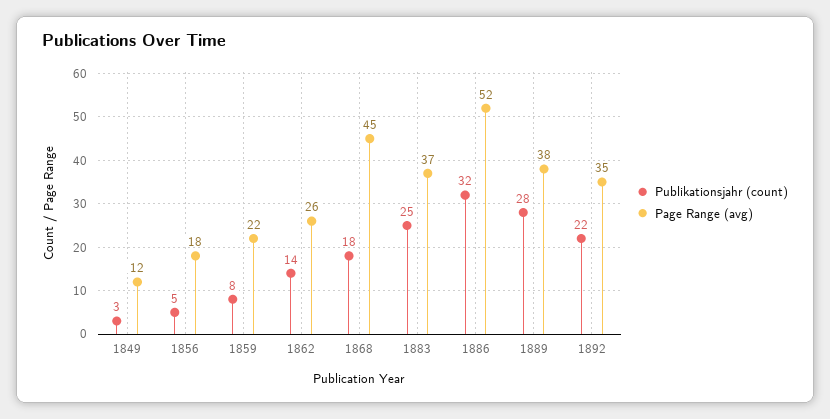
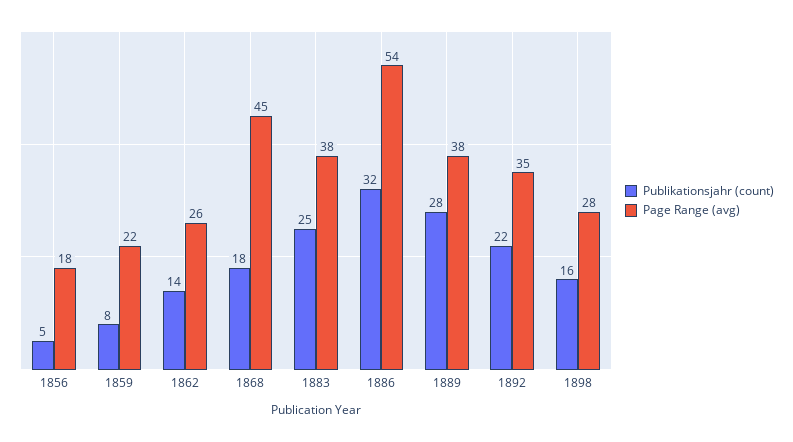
Publikationsjahr (count), 1849: 3 -> none
Page Range (avg), 1849: 12 -> none
Page Range (avg), 1883: 37 -> 38
Page Range (avg), 1886: 52 -> 54
Publikationsjahr (count), 1898: none -> 16
Page Range (avg), 1898: none -> 28

